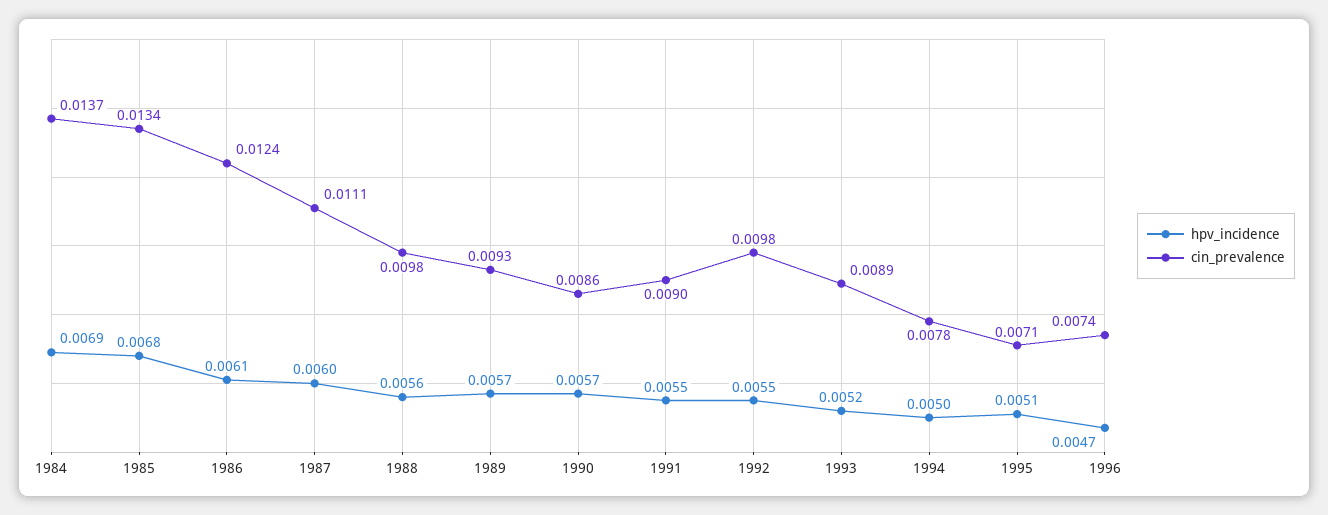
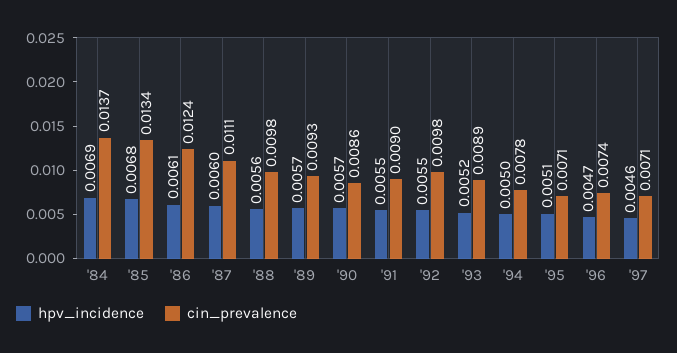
hpv_incidence, '97: none -> 0.0046
cin_prevalence, '97: none -> 0.0071

